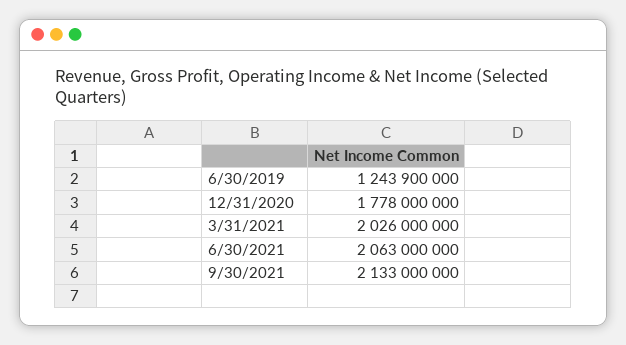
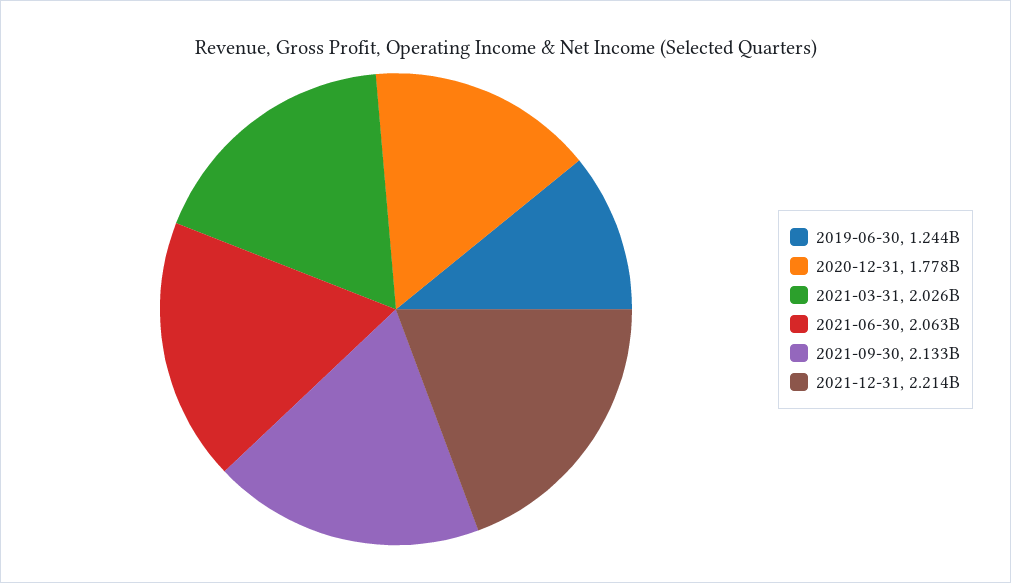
2021-12-31: none -> 2214000000

